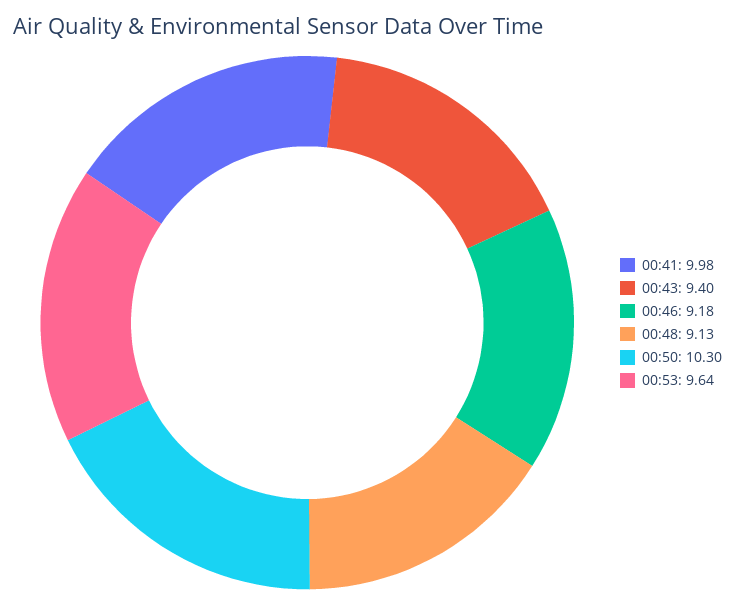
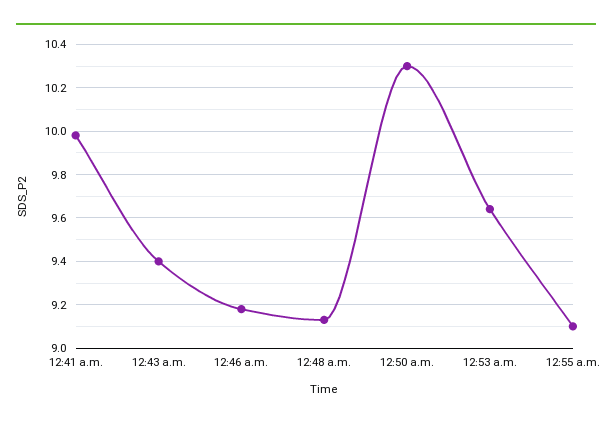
12:55 a.m.: none -> 9.1

